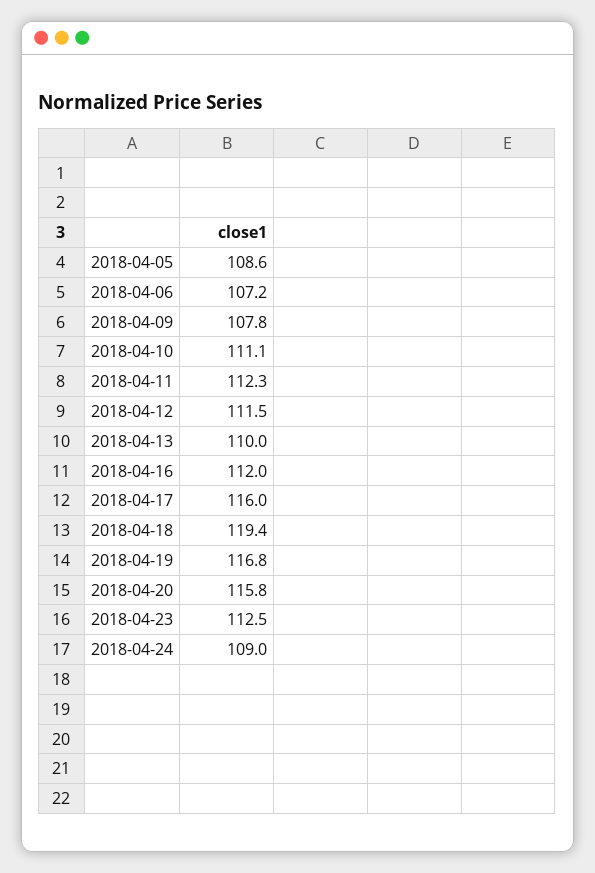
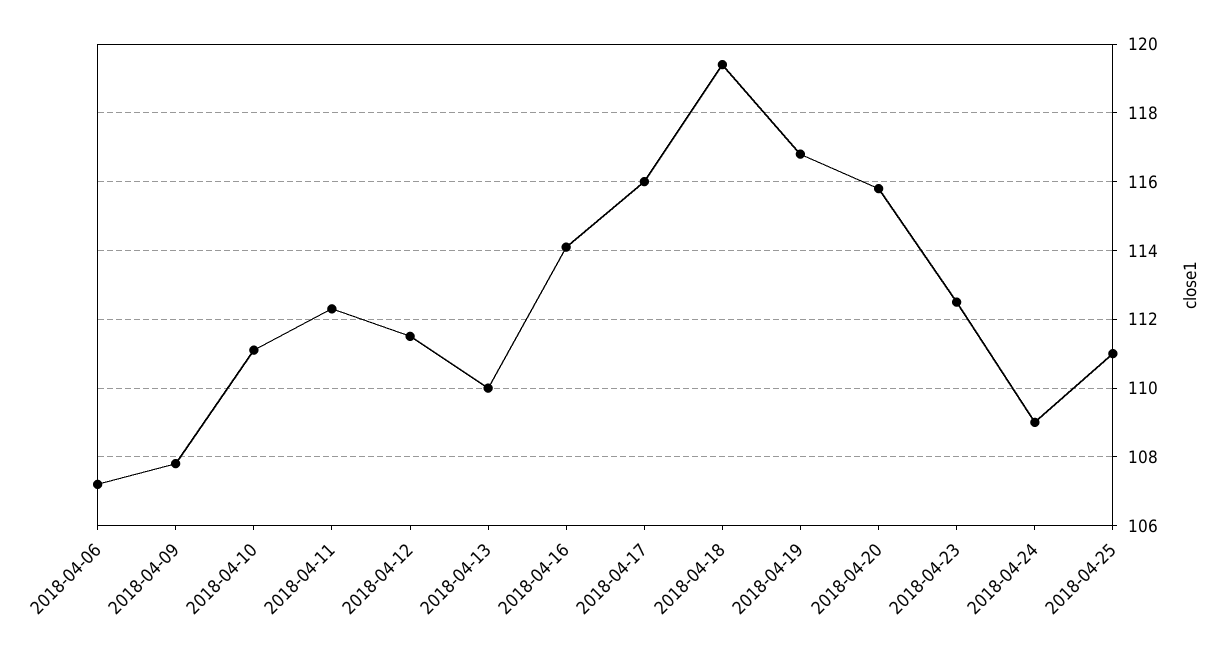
2018-04-05: 108.6 -> none
2018-04-16: 112 -> 114
2018-04-25: none -> 111

